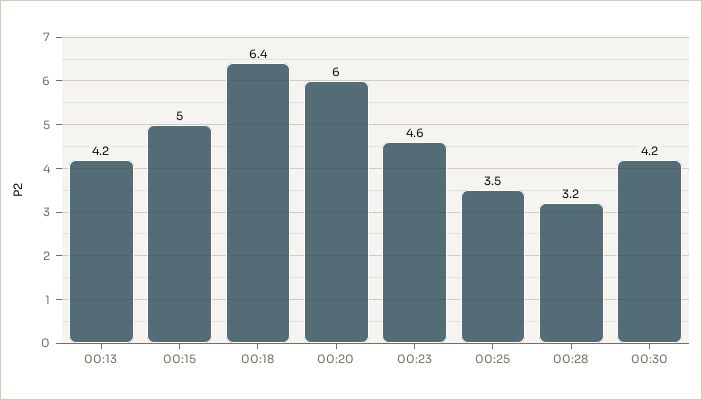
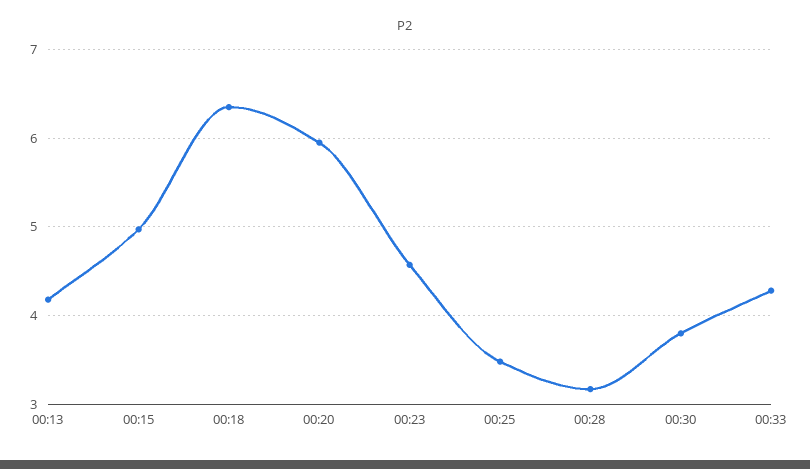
00:30: 4.2 -> 3.8
00:33: none -> 4.3

